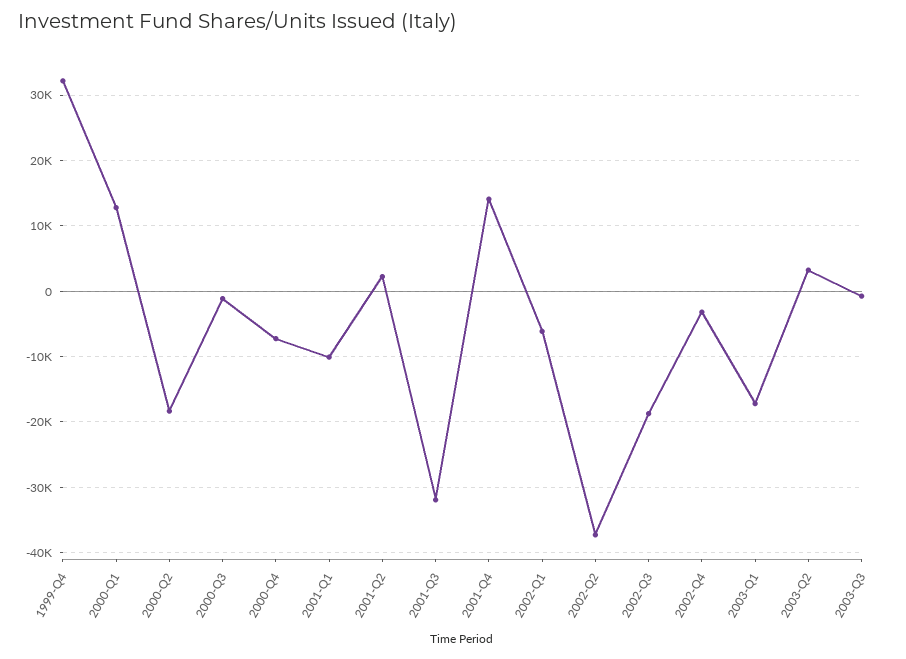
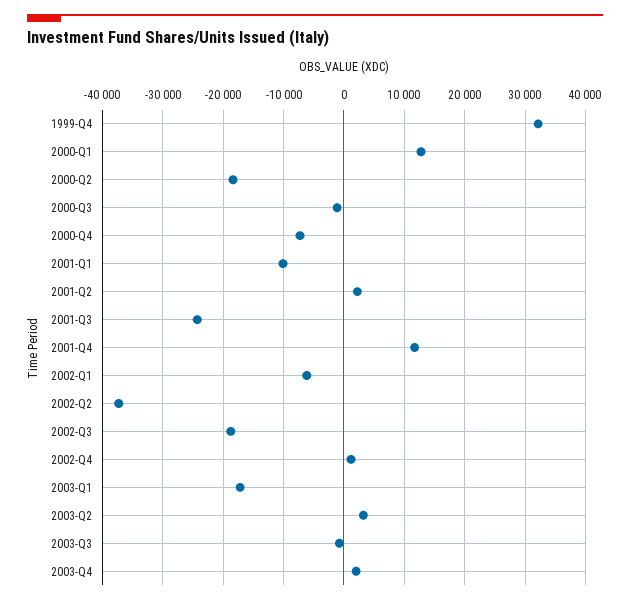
2001-Q3: -32000 -> -24000
2001-Q4: 14000 -> 12000
2002-Q4: -3000 -> 1000
2003-Q4: none -> 2000

